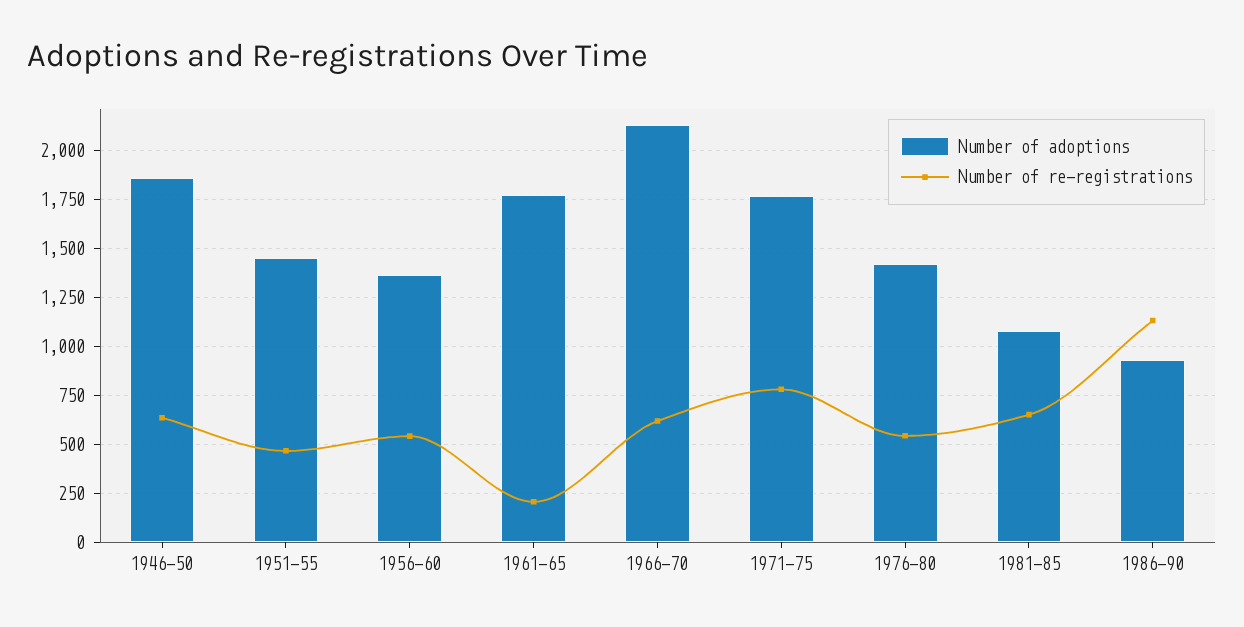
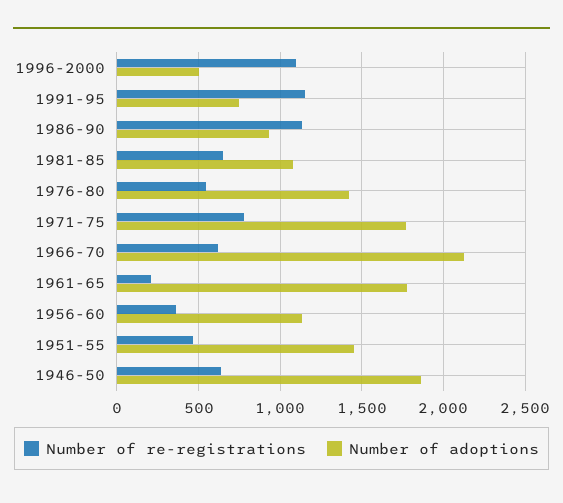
Number of adoptions, 1956-60: 1350 -> 1150
Number of re-registrations, 1956-60: 550 -> 350
Number of re-registrations, 1996-2000: none -> 1100
Number of adoptions, 1996-2000: none -> 500
Number of re-registrations, 1991-95: none -> 1150
Number of adoptions, 1991-95: none -> 750

